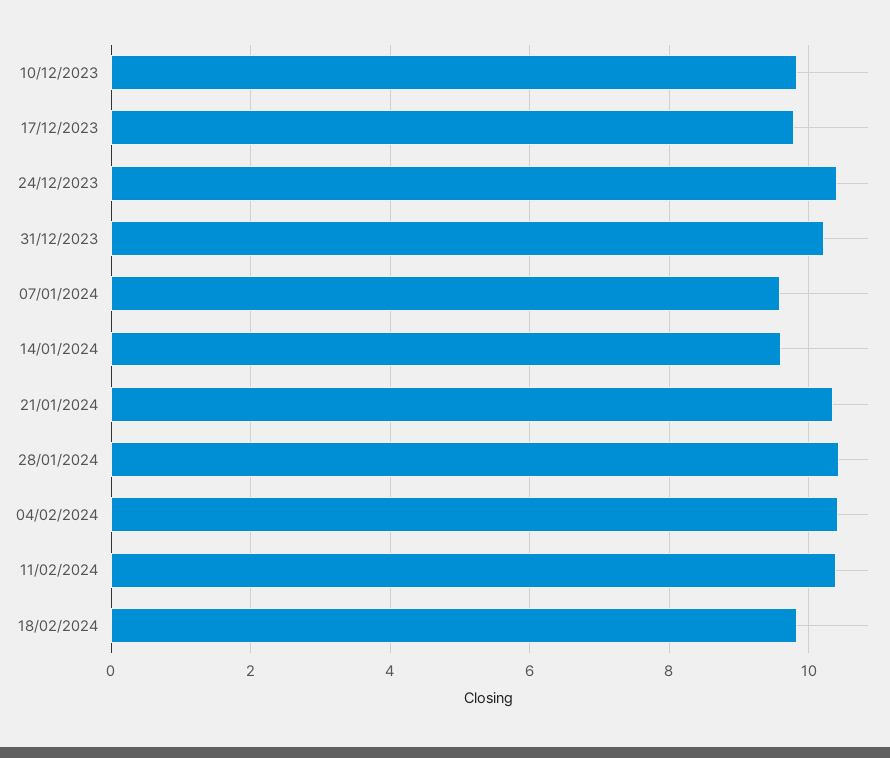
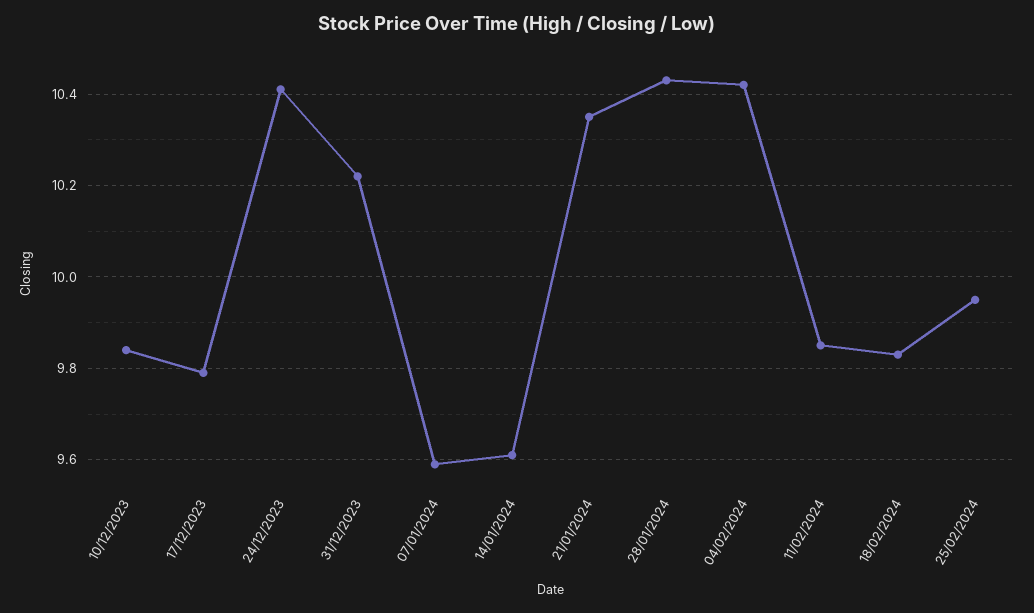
11/02/2024: 10.4 -> 9.85
25/02/2024: none -> 9.95

